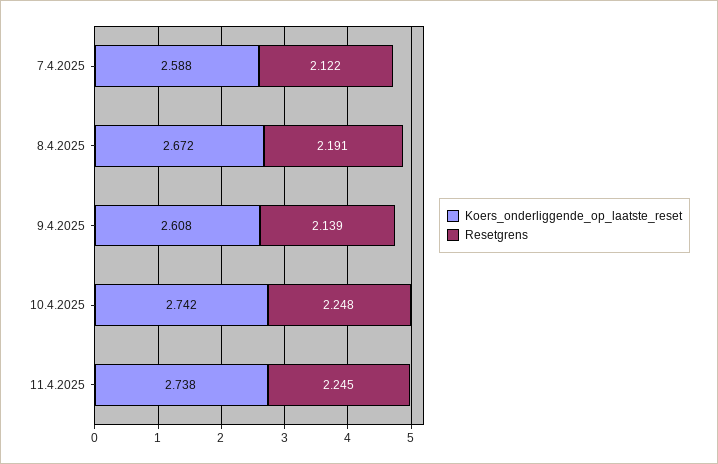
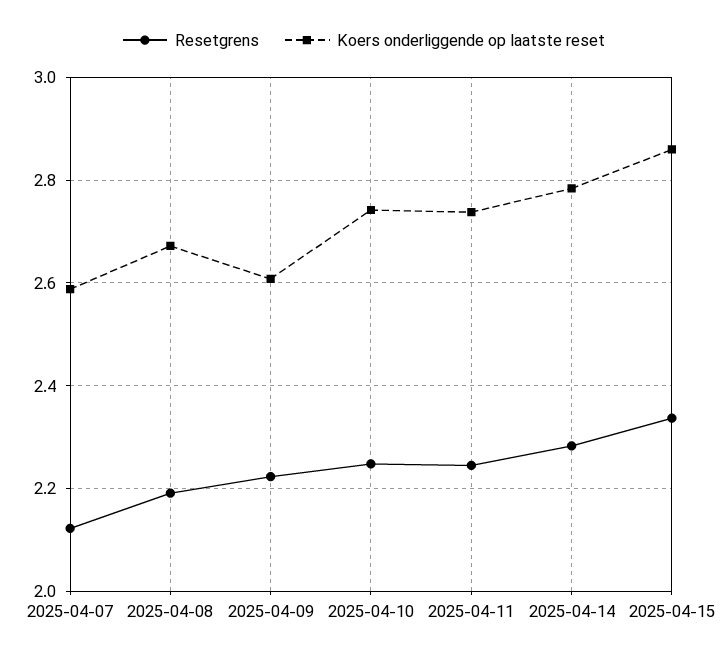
Resetgrens, 9.4.2025: 2.139 -> 2.22
Resetgrens, 2025-04-14: none -> 2.28
Koers_onderliggende_op_laatste_reset, 2025-04-14: none -> 2.78
Resetgrens, 2025-04-15: none -> 2.34
Koers_onderliggende_op_laatste_reset, 2025-04-15: none -> 2.86

